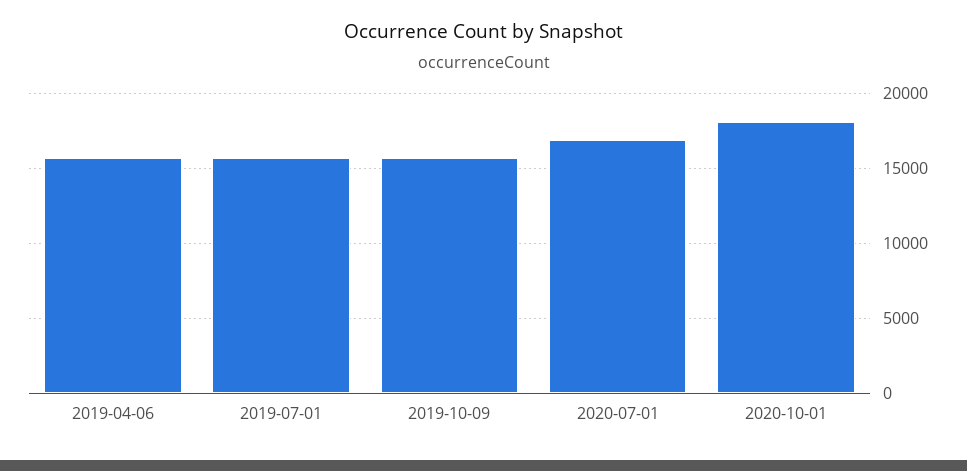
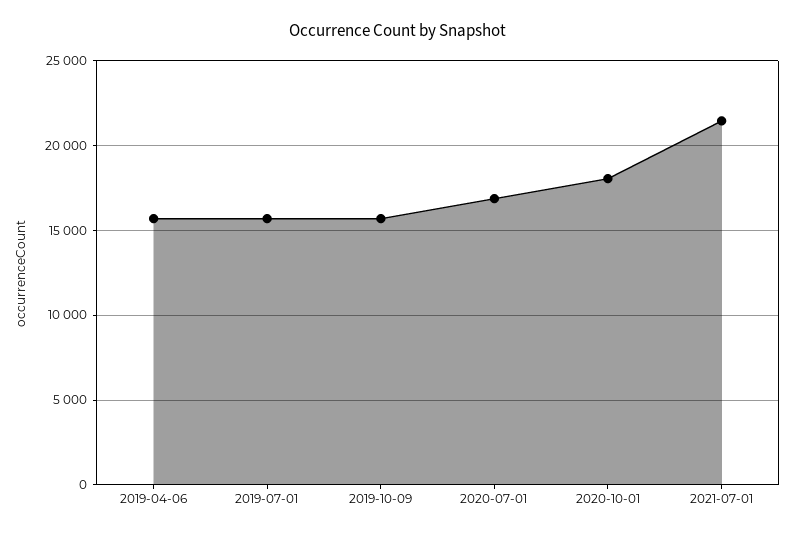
2021-07-01: none -> 21500

